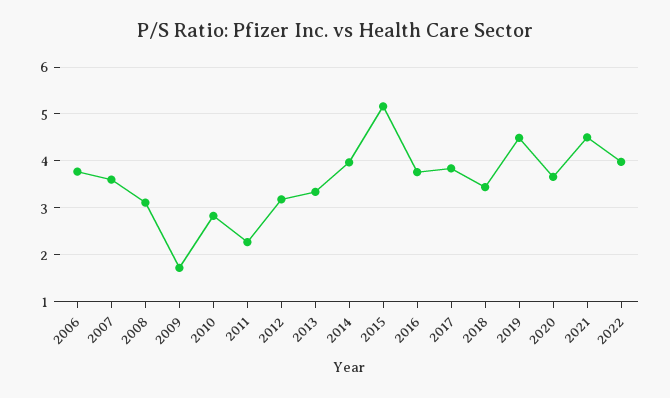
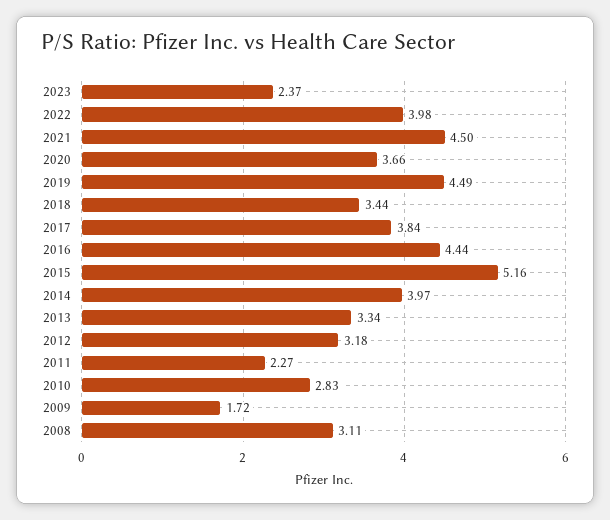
2006: 3.8 -> none
2007: 3.6 -> none
2016: 3.8 -> 4.44
2023: none -> 2.37

